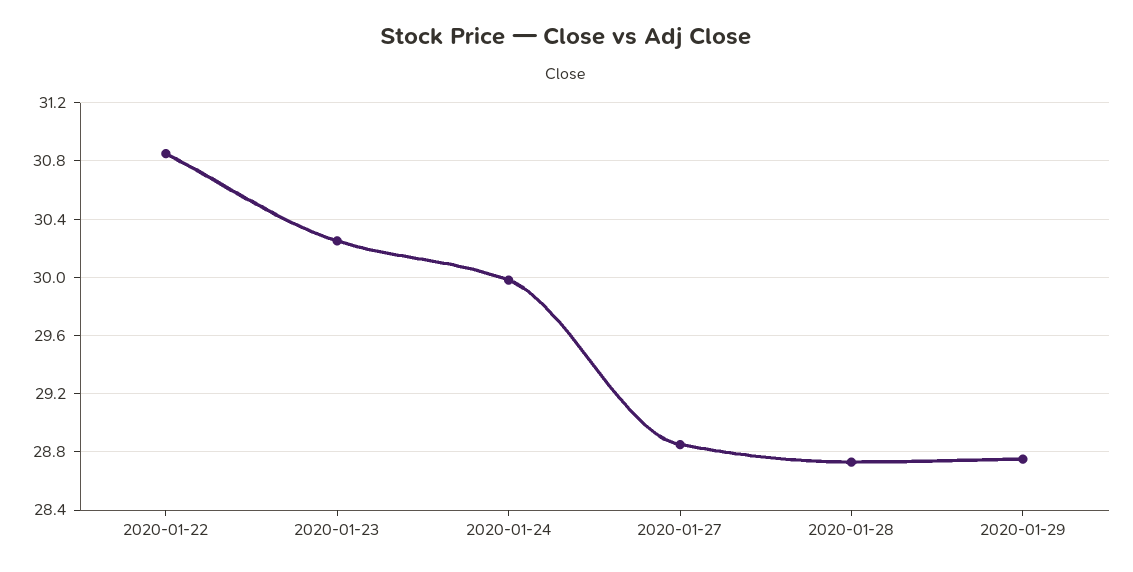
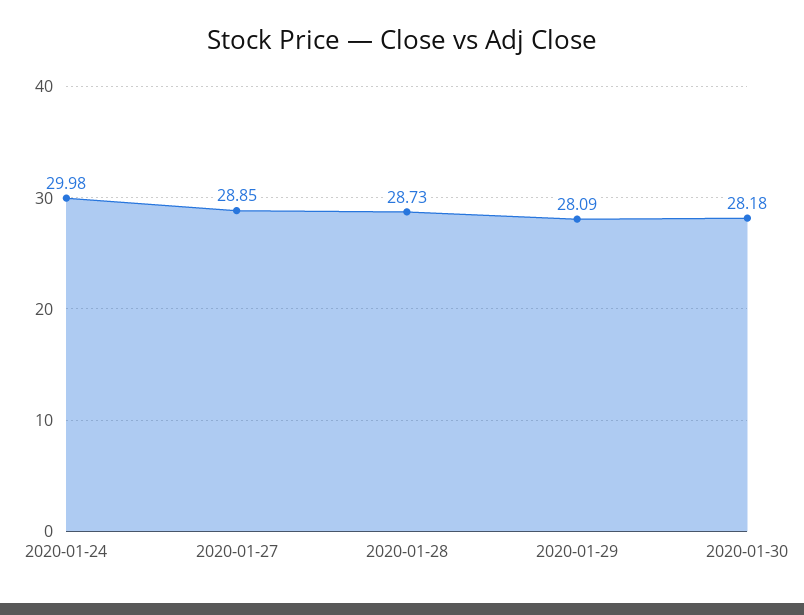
2020-01-22: 30.85 -> none
2020-01-23: 30.25 -> none
2020-01-29: 28.75 -> 28.09
2020-01-30: none -> 28.18

